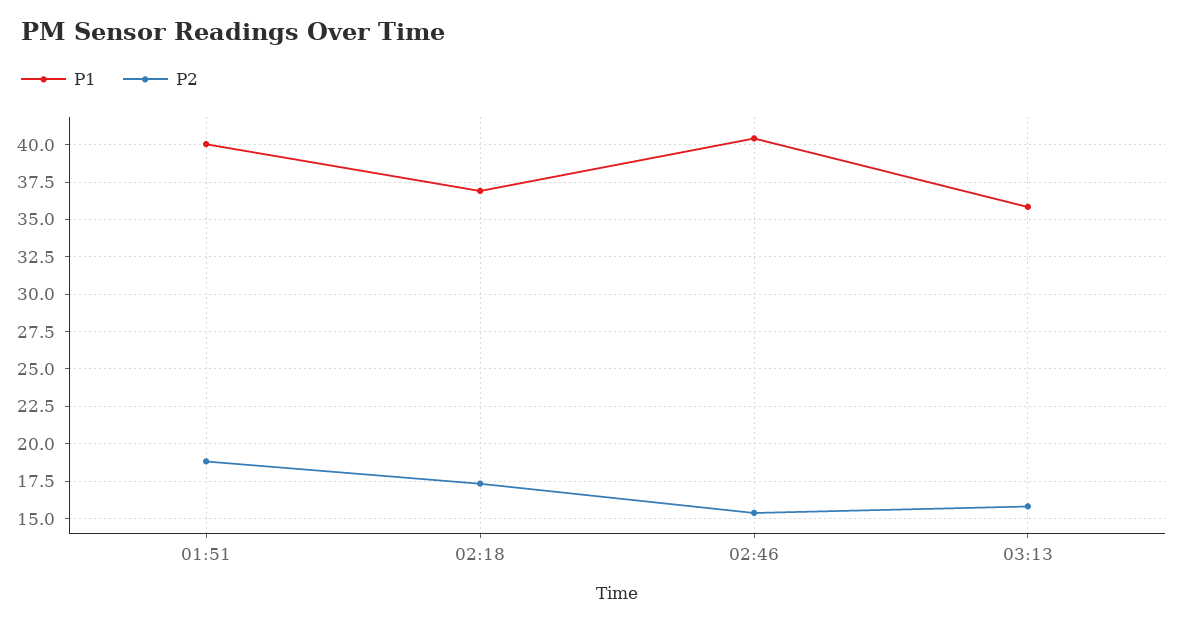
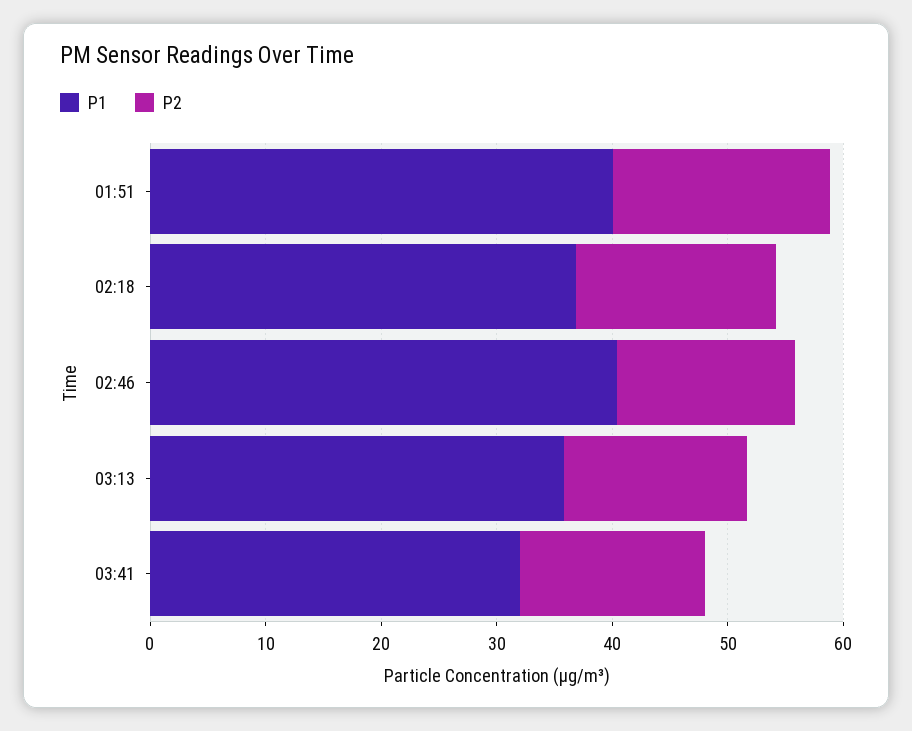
P1, 03:41: none -> 32
P2, 03:41: none -> 16

